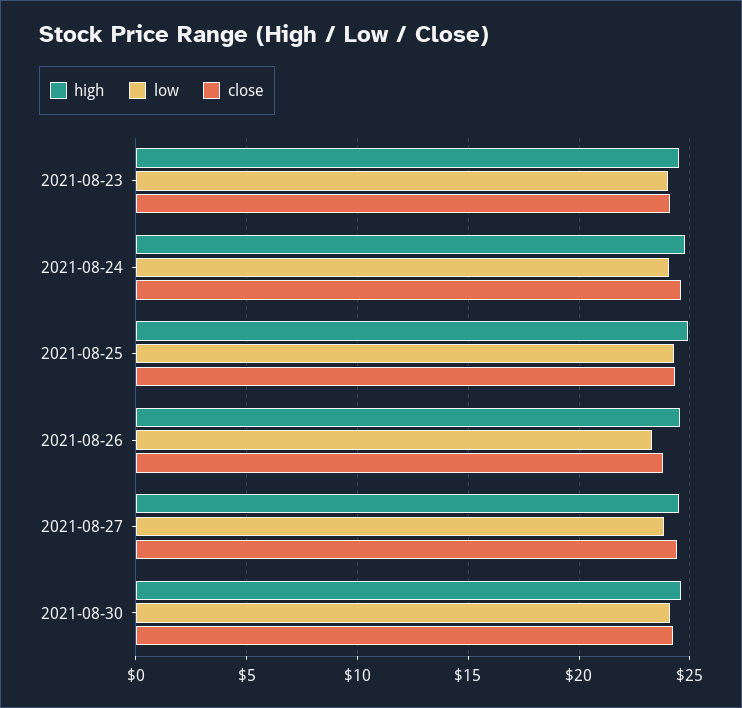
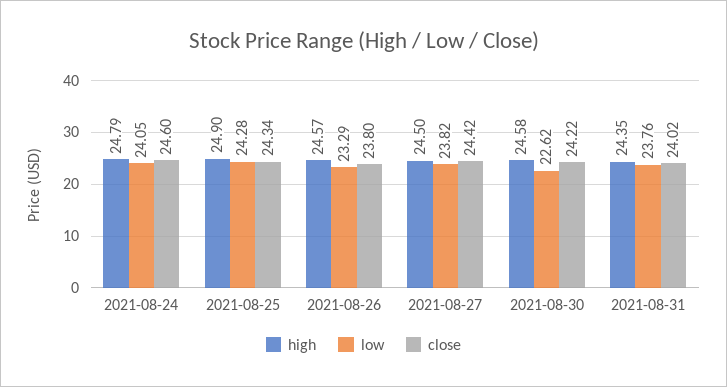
high, 2021-08-23: 24.5 -> none
low, 2021-08-23: 24 -> none
close, 2021-08-23: 24 -> none
low, 2021-08-30: 24 -> 22.62
high, 2021-08-31: none -> 24.35
low, 2021-08-31: none -> 23.76
close, 2021-08-31: none -> 24.02

